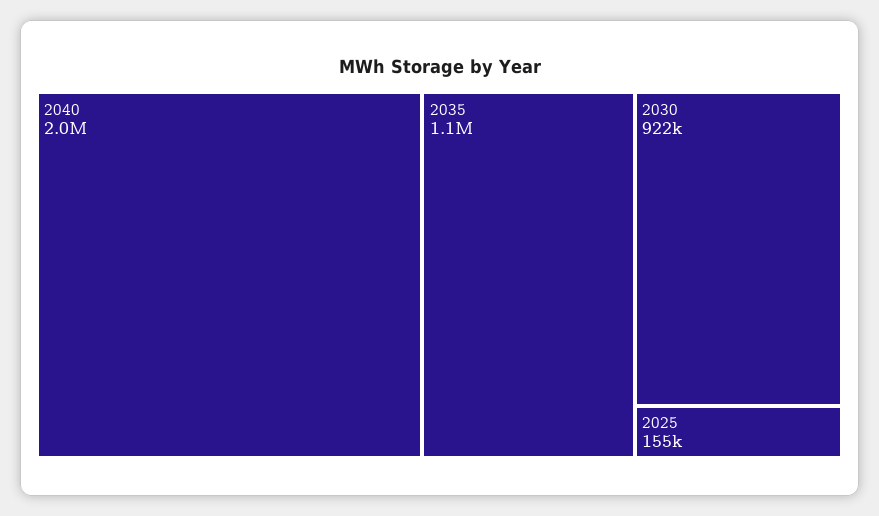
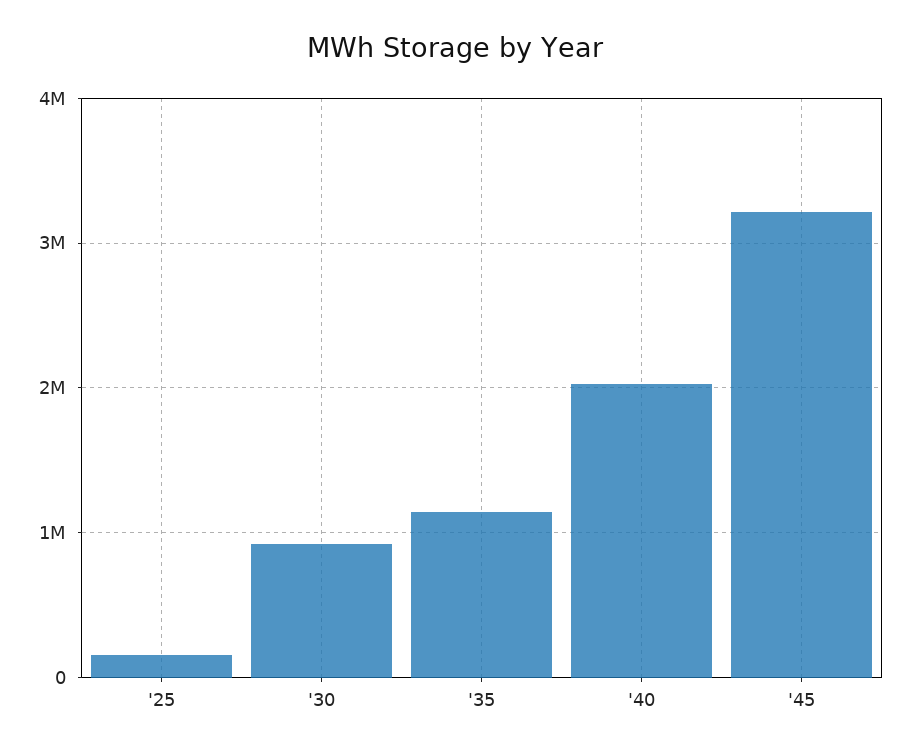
'45: none -> 3200000

